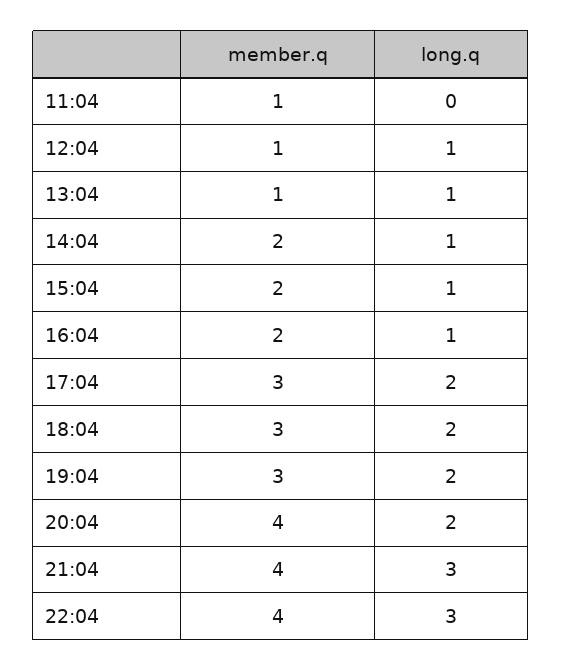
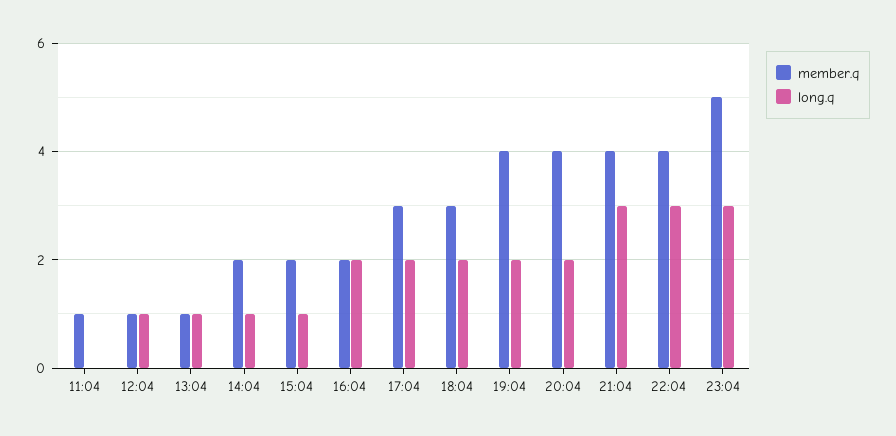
long.q, 16:04: 1 -> 2
member.q, 19:04: 3 -> 4
member.q, 23:04: none -> 5
long.q, 23:04: none -> 3

